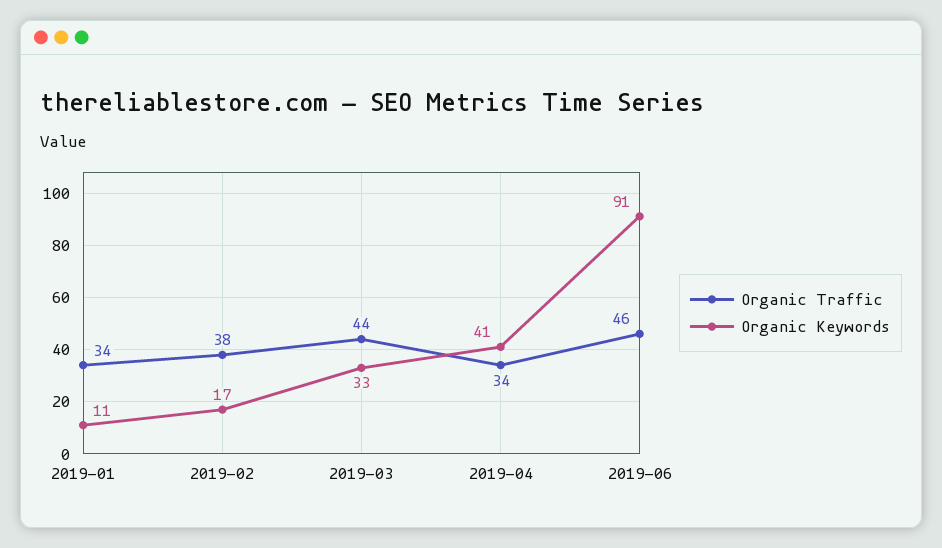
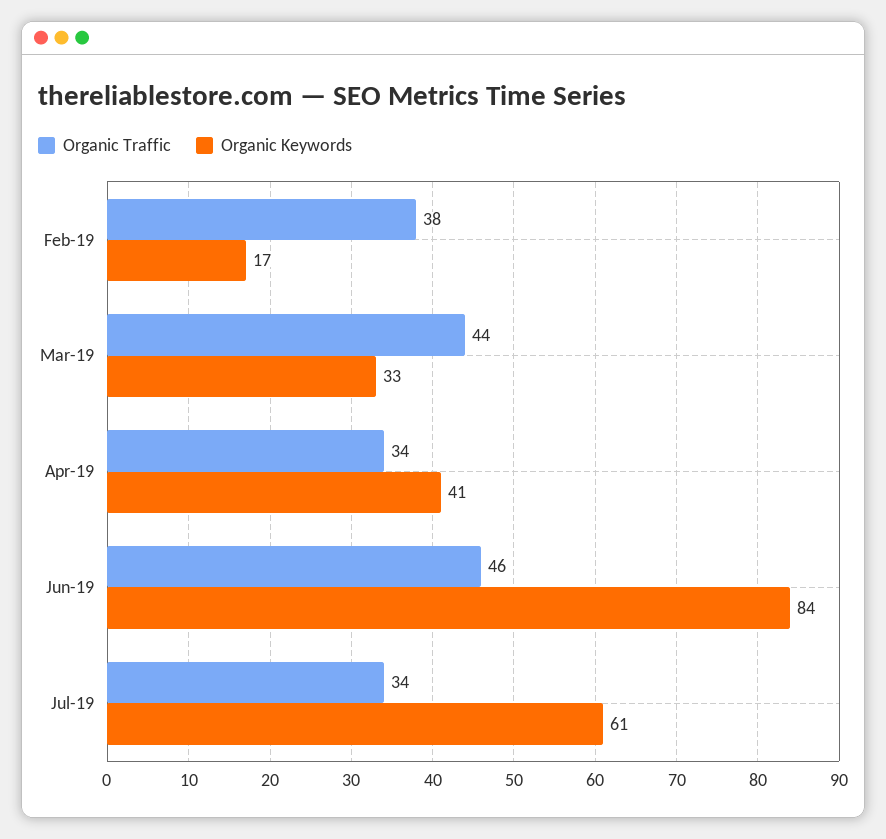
Organic Traffic, 2019-01: 34 -> none
Organic Keywords, 2019-01: 11 -> none
Organic Keywords, 2019-06: 91 -> 84
Organic Traffic, Jul-19: none -> 34
Organic Keywords, Jul-19: none -> 61

